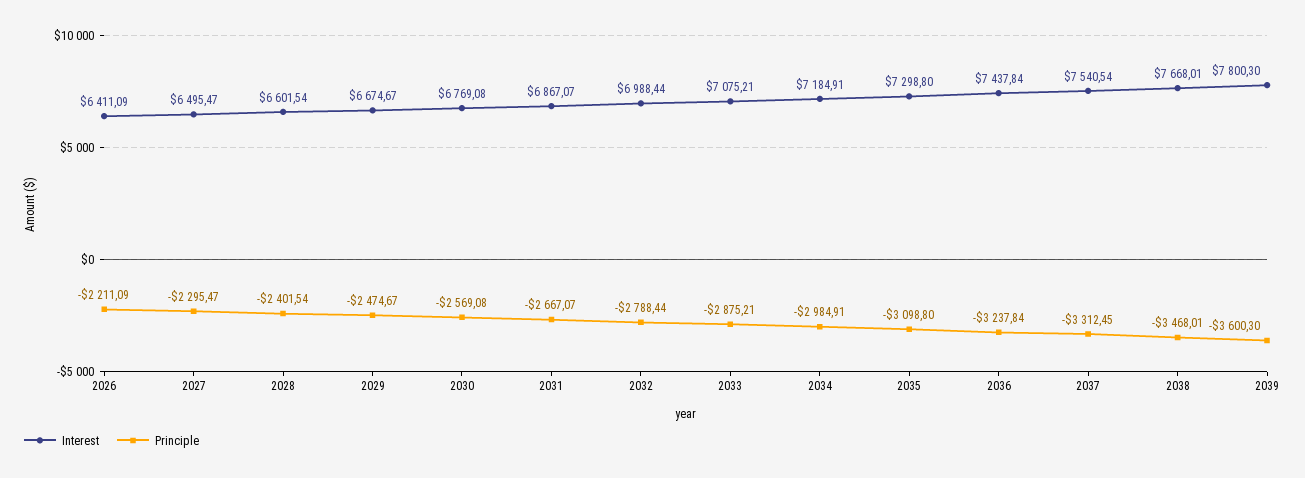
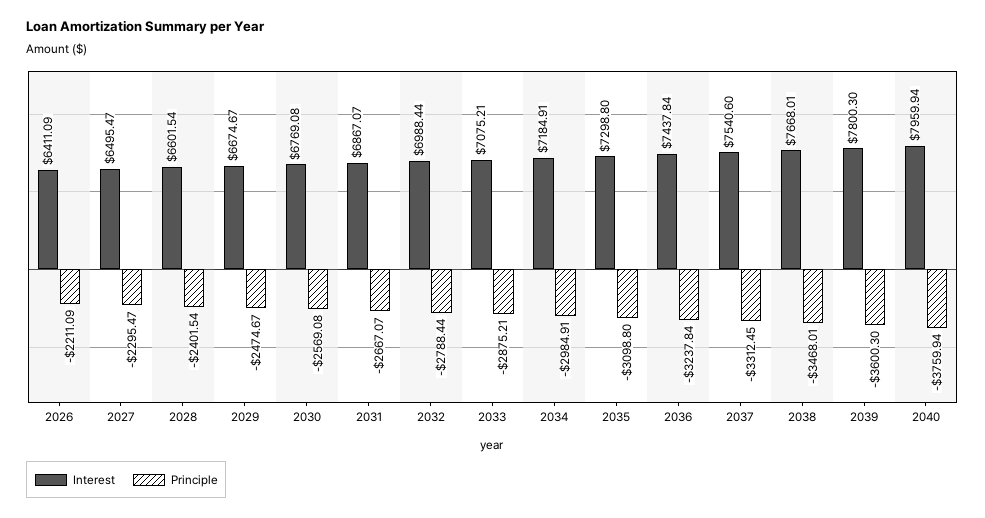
Interest, 2037: 7540.54 -> 7540.6
Interest, 2040: none -> 7959.94
Principle, 2040: none -> -3759.94

